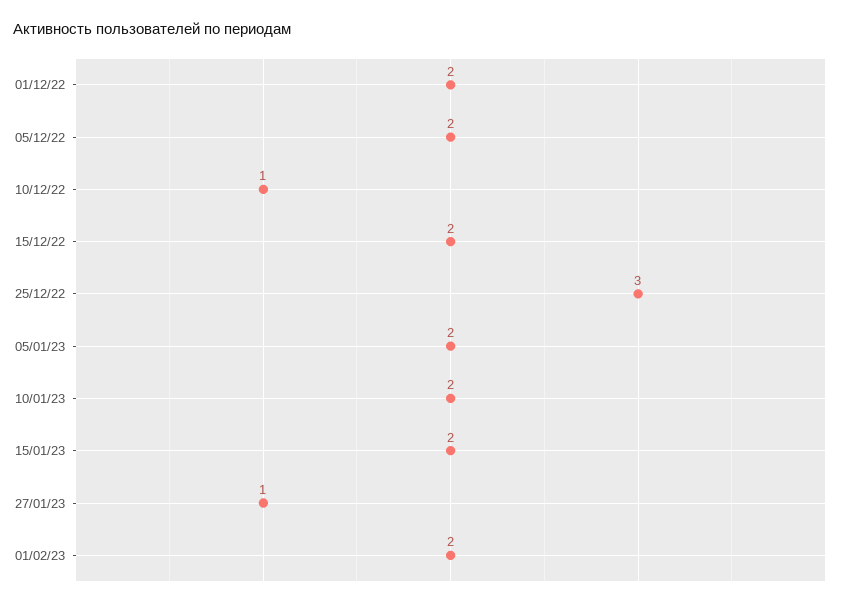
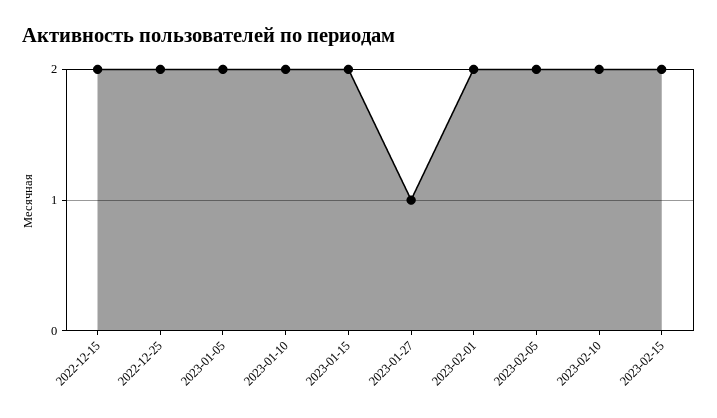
01/12/22: 2 -> none
05/12/22: 2 -> none
10/12/22: 1 -> none
25/12/22: 3 -> 2
2023-02-05: none -> 2
2023-02-10: none -> 2
2023-02-15: none -> 2

